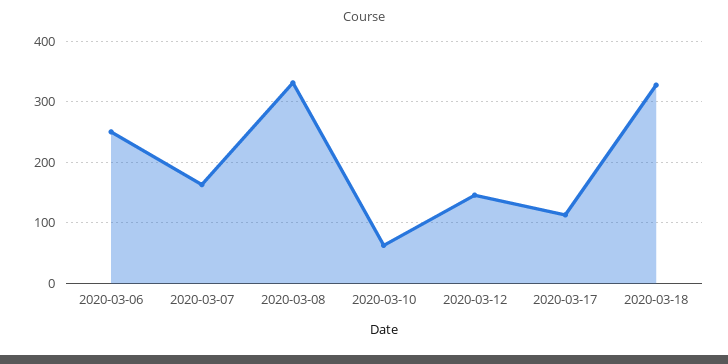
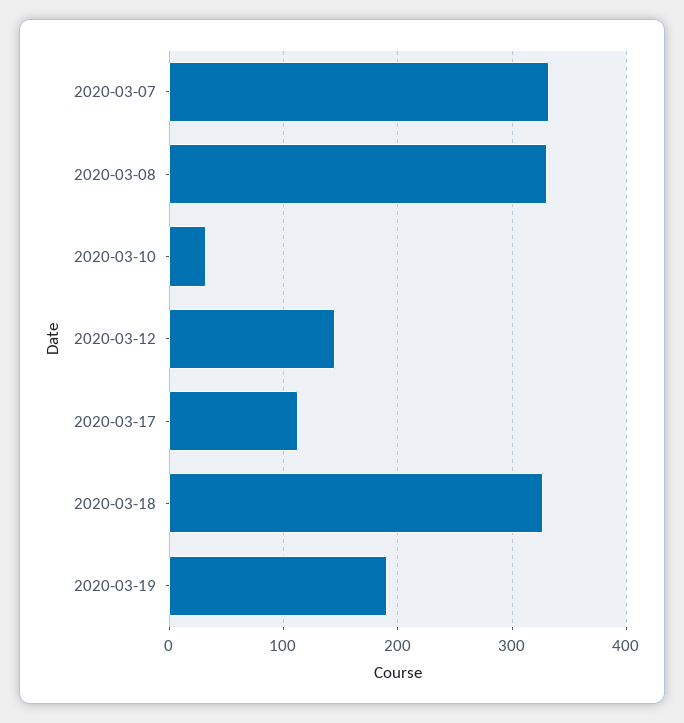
2020-03-06: 250 -> none
2020-03-07: 160 -> 330
2020-03-10: 60 -> 30
2020-03-19: none -> 190

